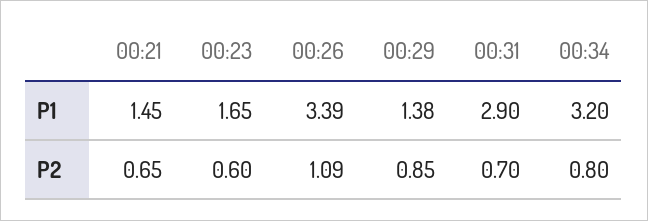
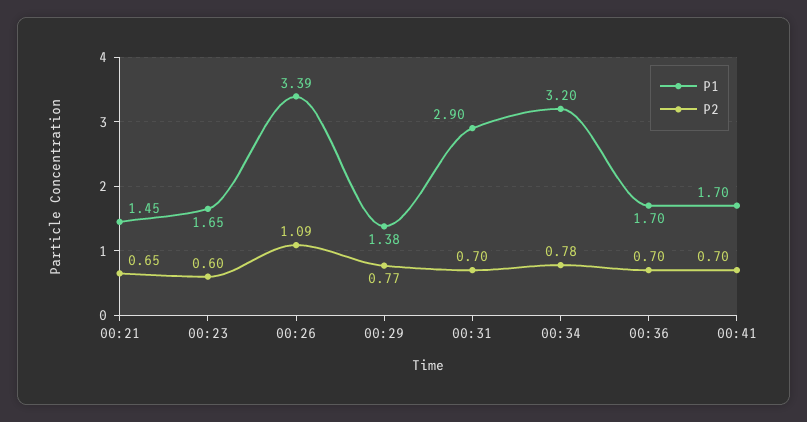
P2, 00:29: 0.85 -> 0.77
P2, 00:34: 0.8 -> 0.78
P1, 00:36: none -> 1.7
P2, 00:36: none -> 0.7
P1, 00:41: none -> 1.7
P2, 00:41: none -> 0.7

